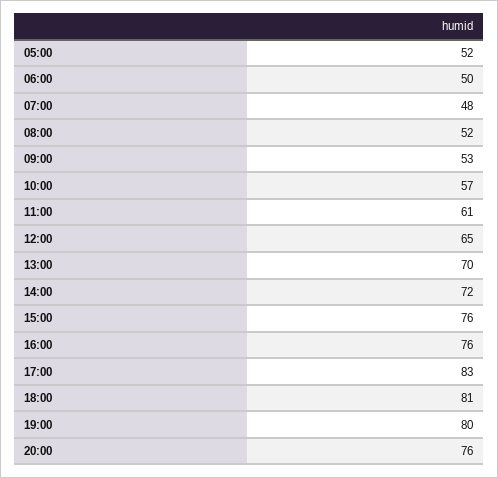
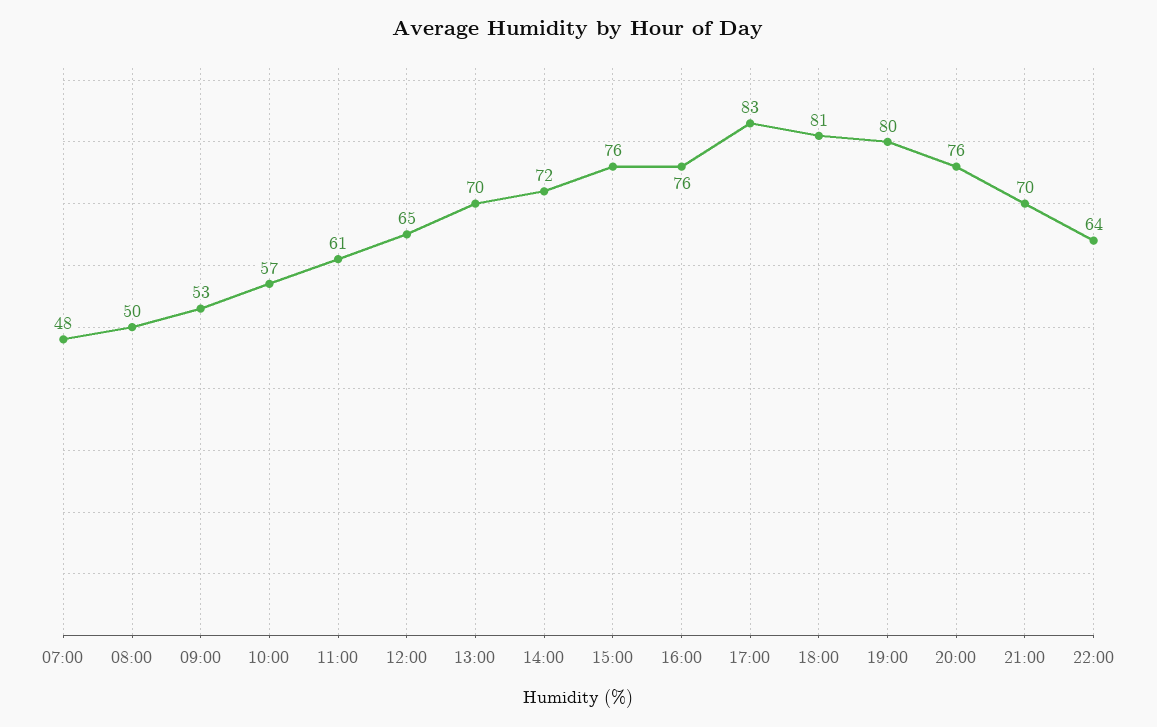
05:00: 52 -> none
06:00: 50 -> none
08:00: 52 -> 50
21:00: none -> 70
22:00: none -> 64

